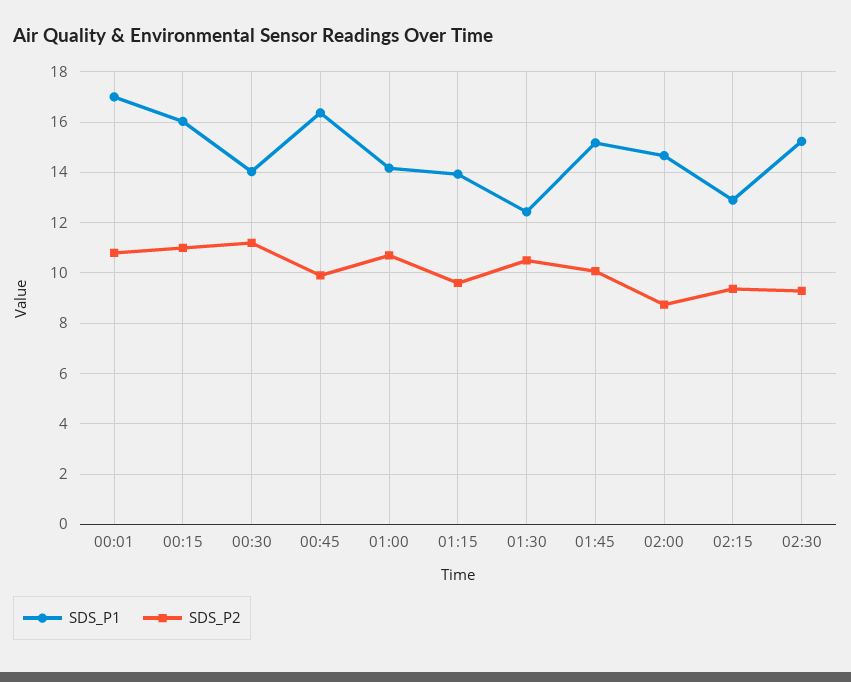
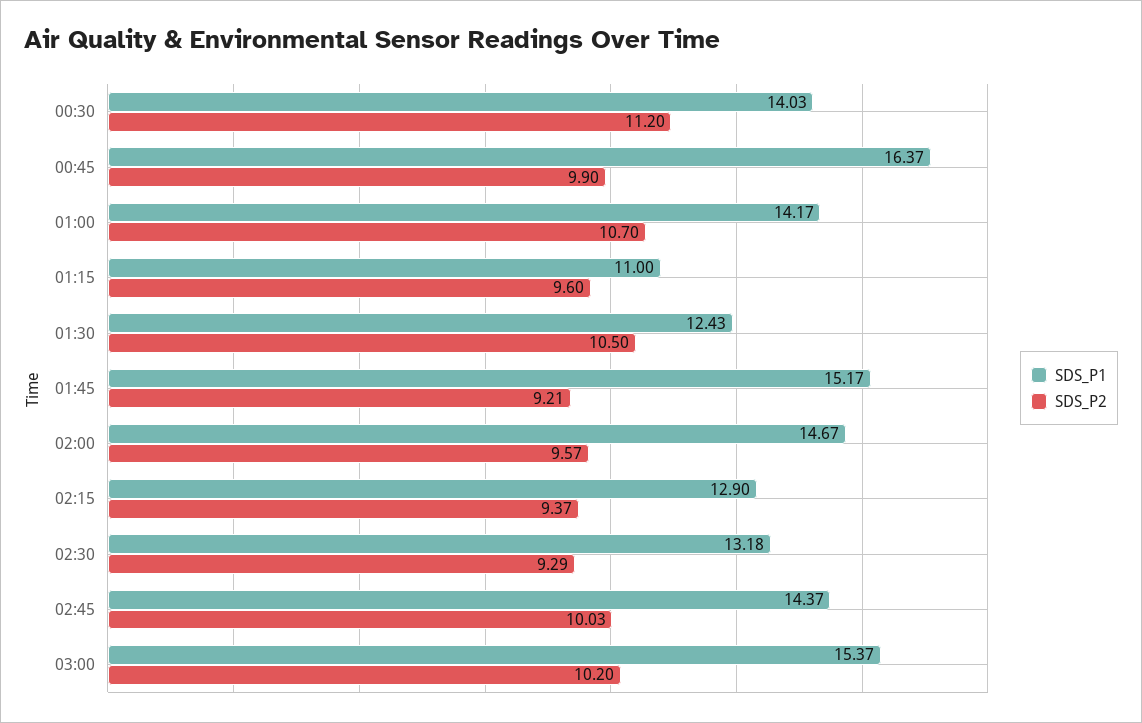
SDS_P1, 00:01: 17 -> none
SDS_P2, 00:01: 10.75 -> none
SDS_P1, 00:15: 16 -> none
SDS_P2, 00:15: 11 -> none
SDS_P1, 01:15: 14 -> 11
SDS_P2, 01:45: 10 -> 9.21
SDS_P2, 02:00: 8.75 -> 9.57
SDS_P1, 02:30: 15.25 -> 13.18
SDS_P1, 02:45: none -> 14.37
SDS_P2, 02:45: none -> 10.03
SDS_P1, 03:00: none -> 15.37
SDS_P2, 03:00: none -> 10.2

